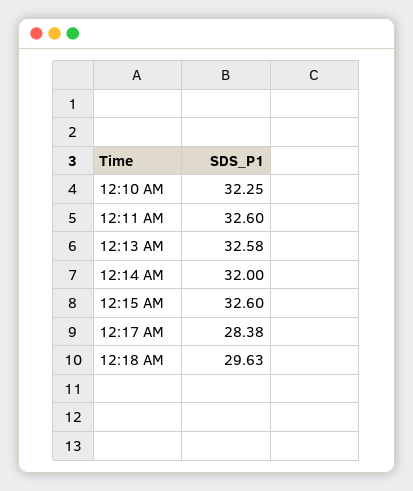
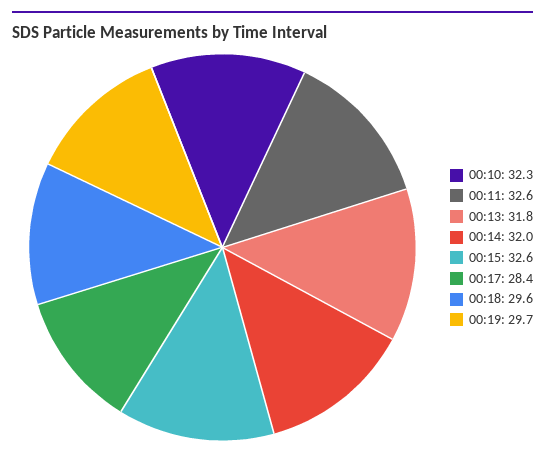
12:13 AM: 32.58 -> 31.8
00:19: none -> 29.7

